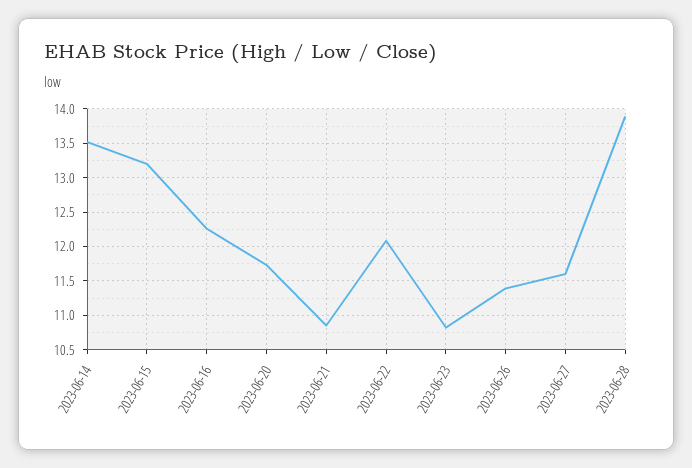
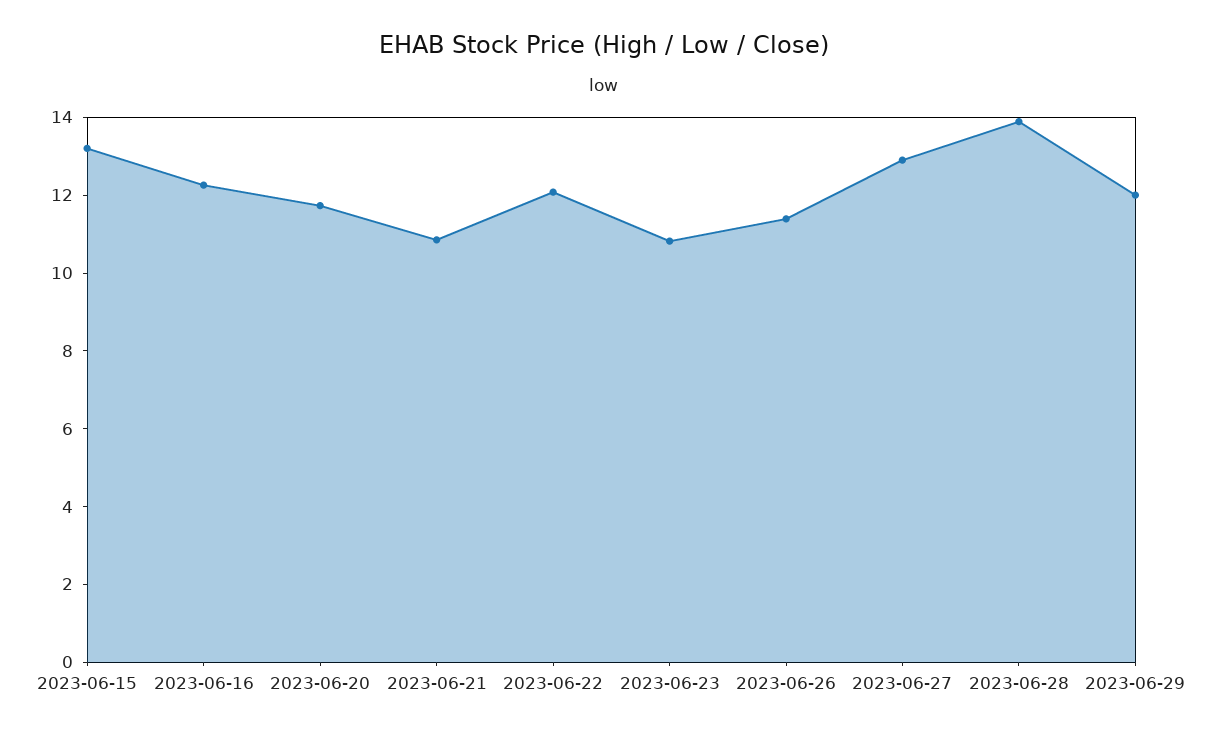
2023-06-14: 13.5 -> none
2023-06-27: 11.6 -> 13
2023-06-29: none -> 12

